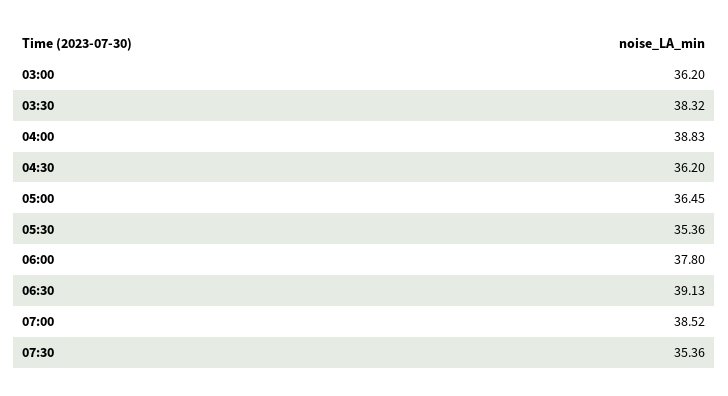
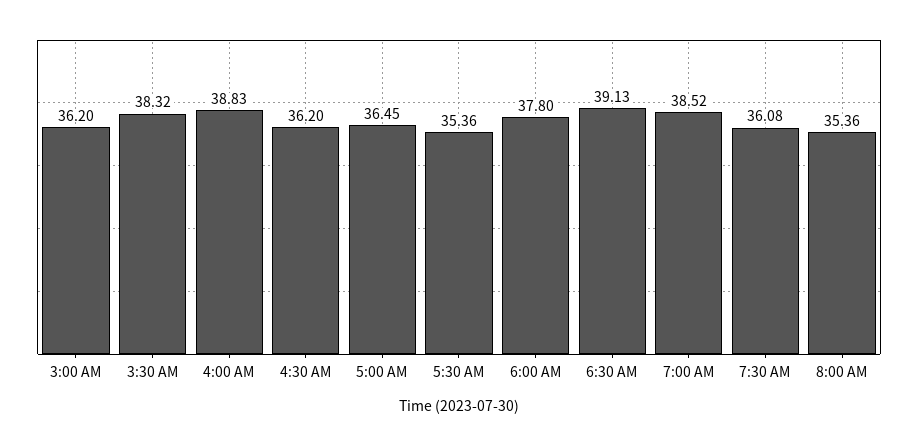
07:30: 35.36 -> 36.08
8:00 AM: none -> 35.36

